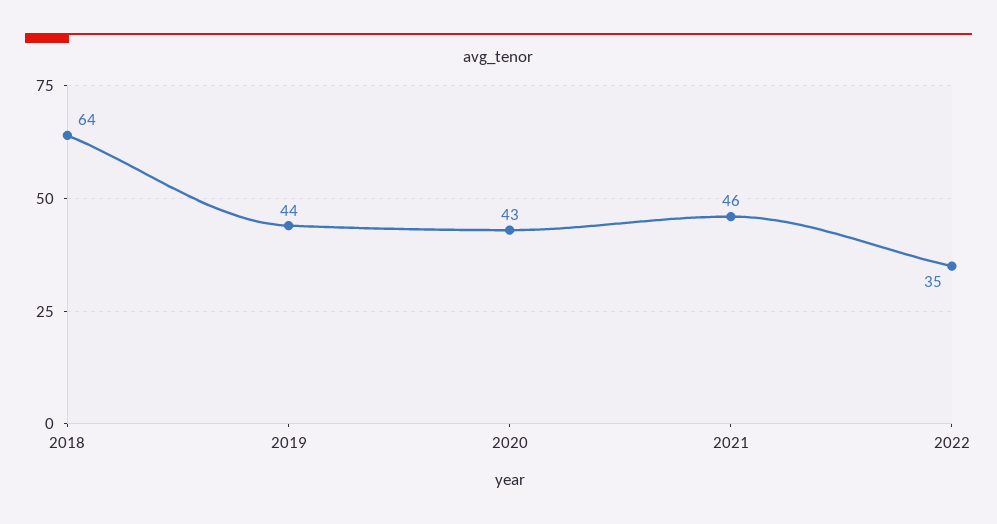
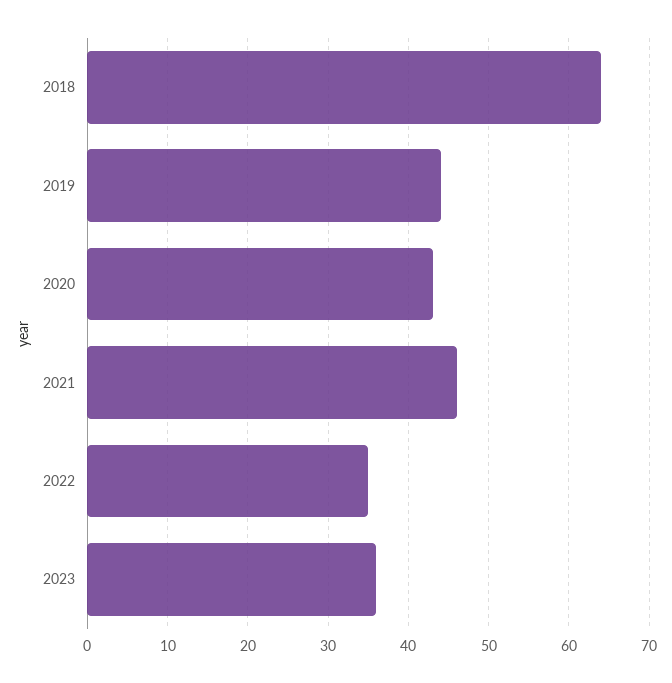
2023: none -> 36

